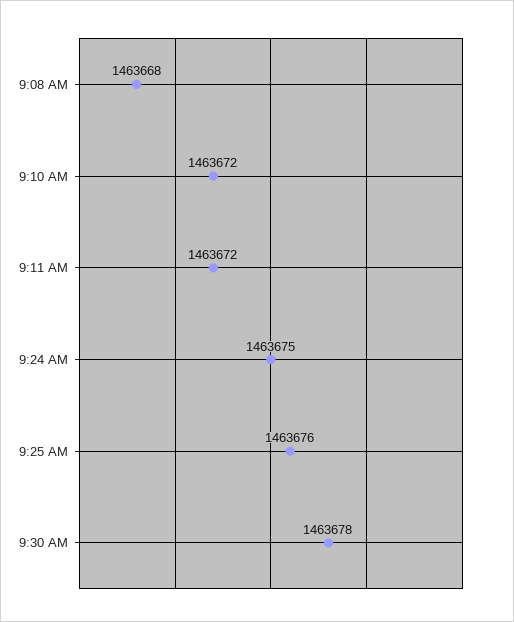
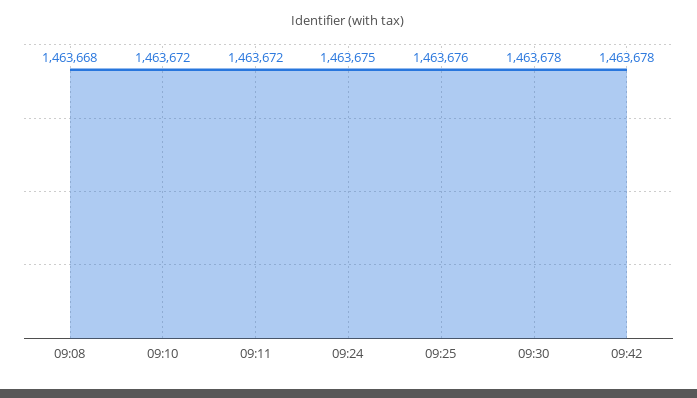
09:42: none -> 1463678

